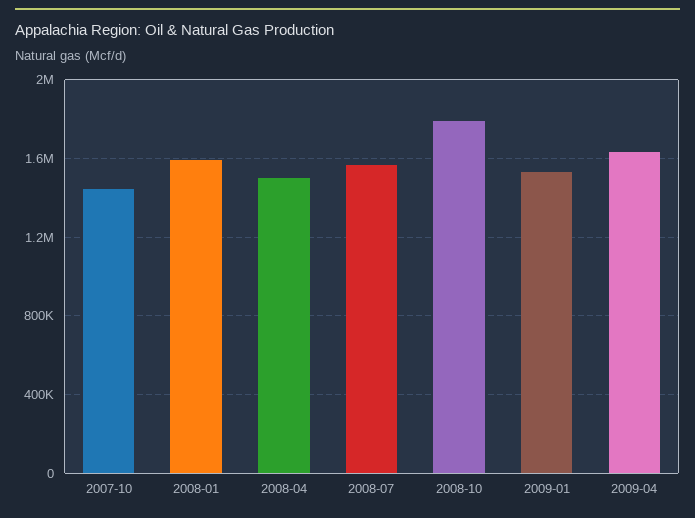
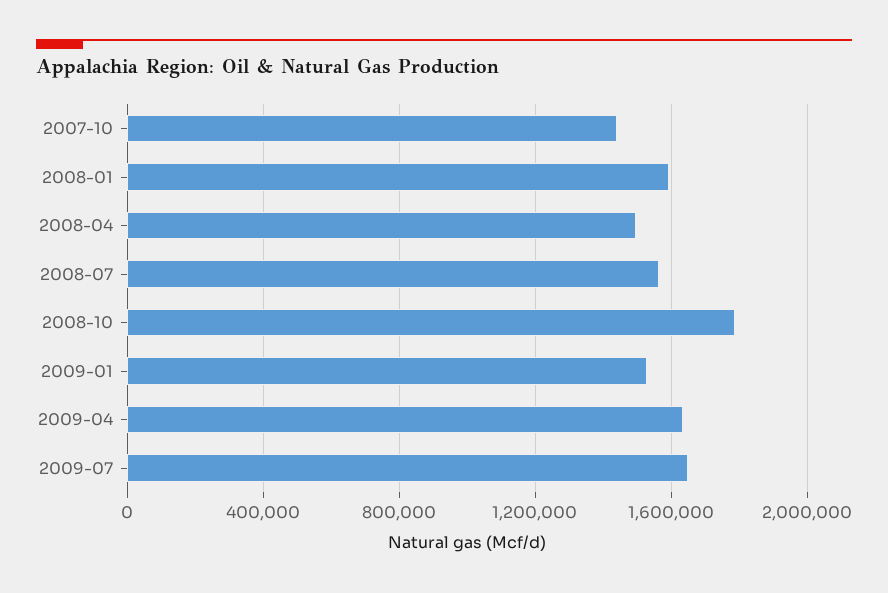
2009-07: none -> 1650000

